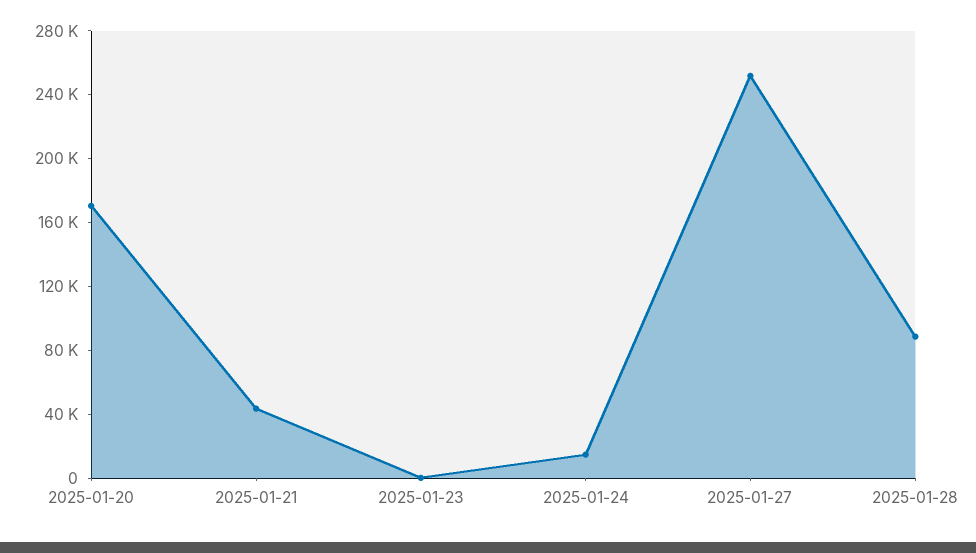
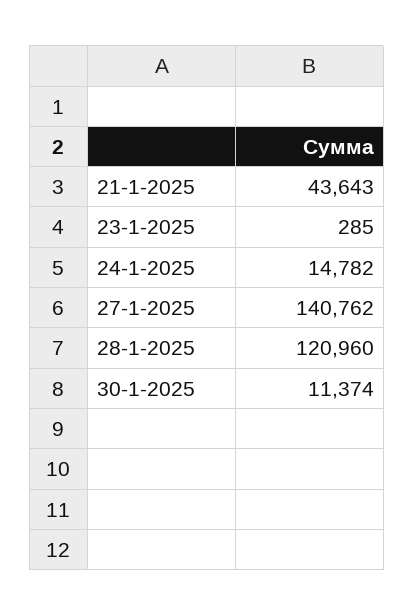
2025-01-20: 170000 -> none
2025-01-27: 250000 -> 140762
2025-01-28: 90000 -> 120960
30-1-2025: none -> 11374

